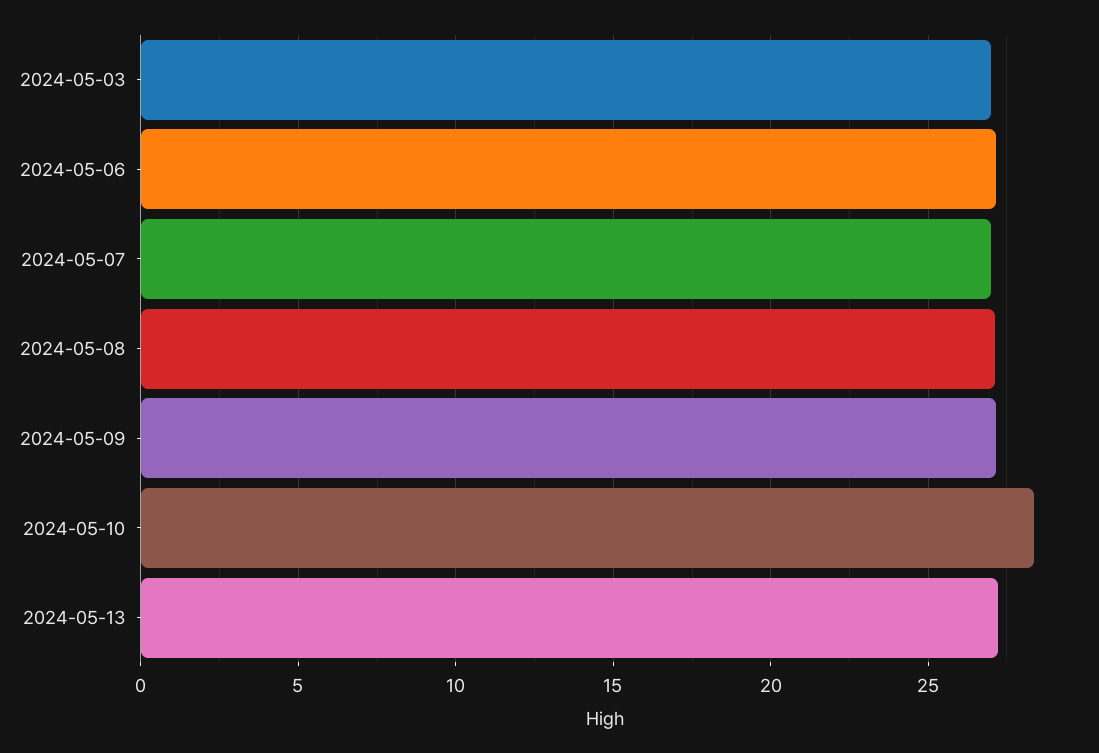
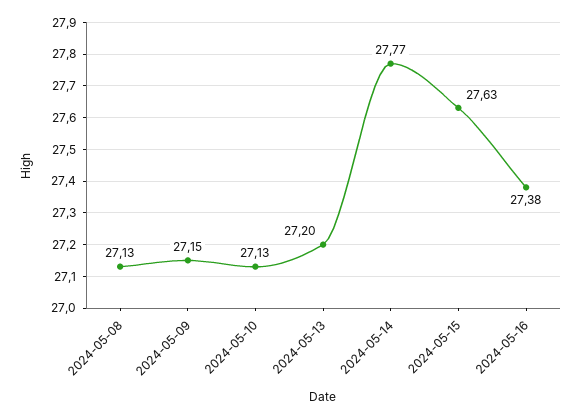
2024-05-03: 27 -> none
2024-05-06: 27 -> none
2024-05-07: 27 -> none
2024-05-10: 28.5 -> 27.13
2024-05-14: none -> 27.77
2024-05-15: none -> 27.63
2024-05-16: none -> 27.38

